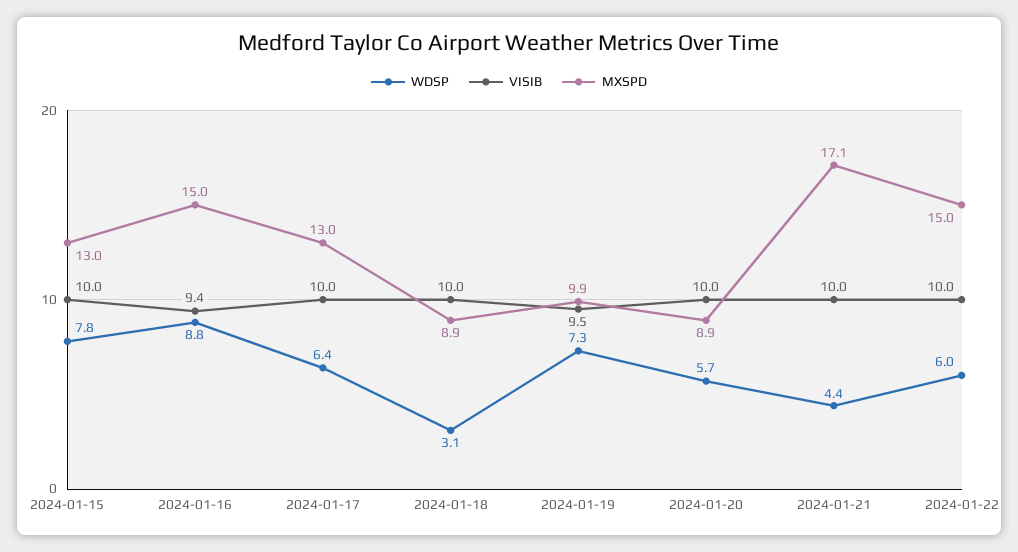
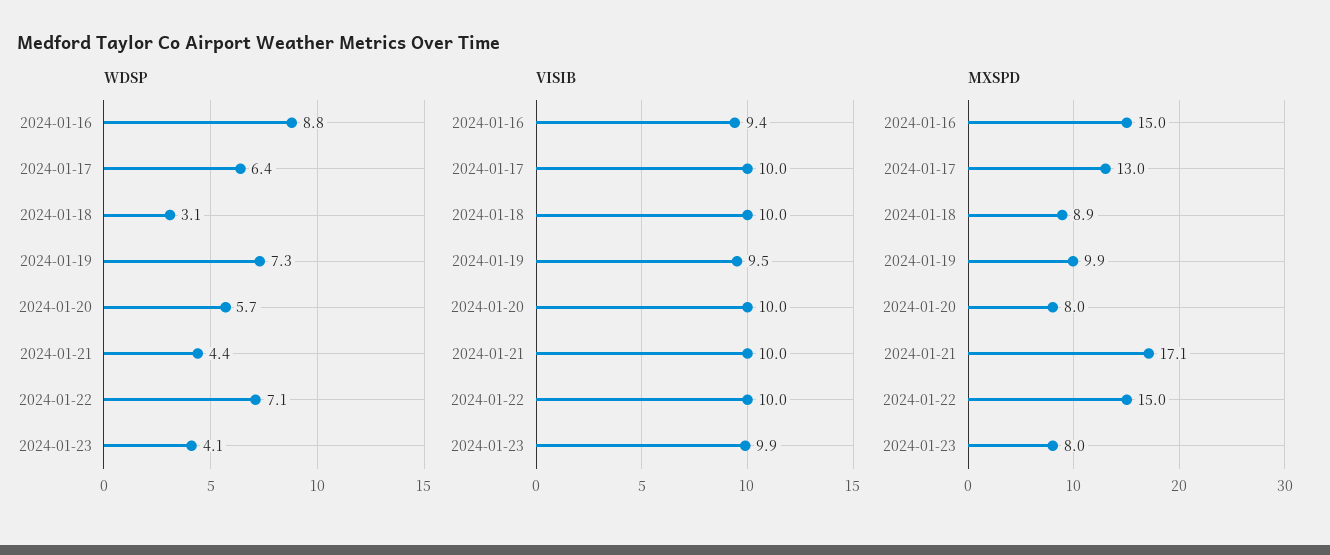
WDSP, 2024-01-15: 7.8 -> none
VISIB, 2024-01-15: 10 -> none
MXSPD, 2024-01-15: 13 -> none
MXSPD, 2024-01-20: 8.9 -> 8
WDSP, 2024-01-22: 6 -> 7.1
WDSP, 2024-01-23: none -> 4.1
VISIB, 2024-01-23: none -> 9.9
MXSPD, 2024-01-23: none -> 8

